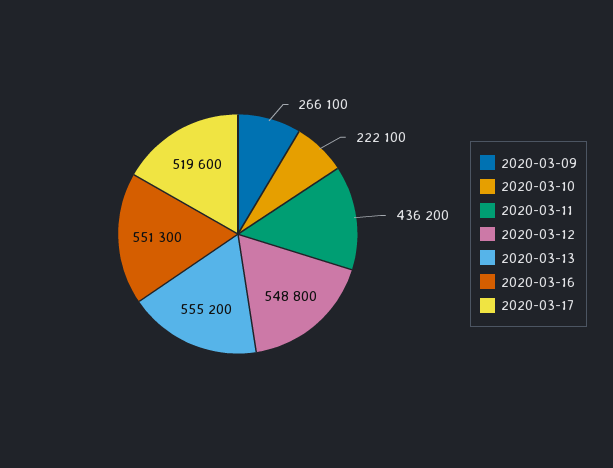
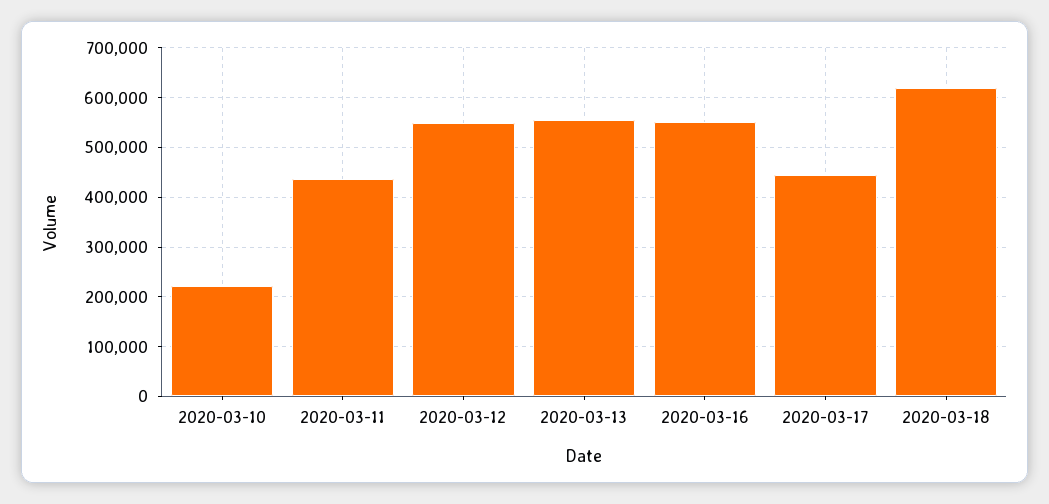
2020-03-09: 266100 -> none
2020-03-17: 519600 -> 440000
2020-03-18: none -> 620000

